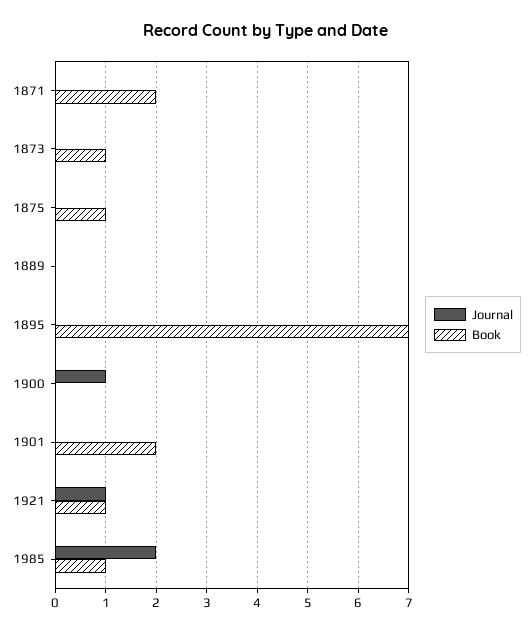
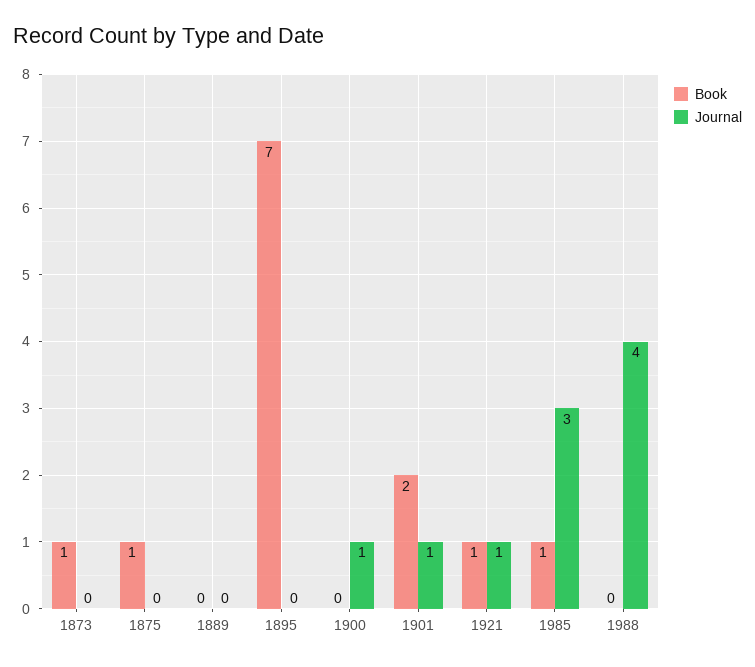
Journal, 1871: 0 -> none
Book, 1871: 2 -> none
Journal, 1901: 0 -> 1
Journal, 1985: 2 -> 3
Book, 1988: none -> 0
Journal, 1988: none -> 4

